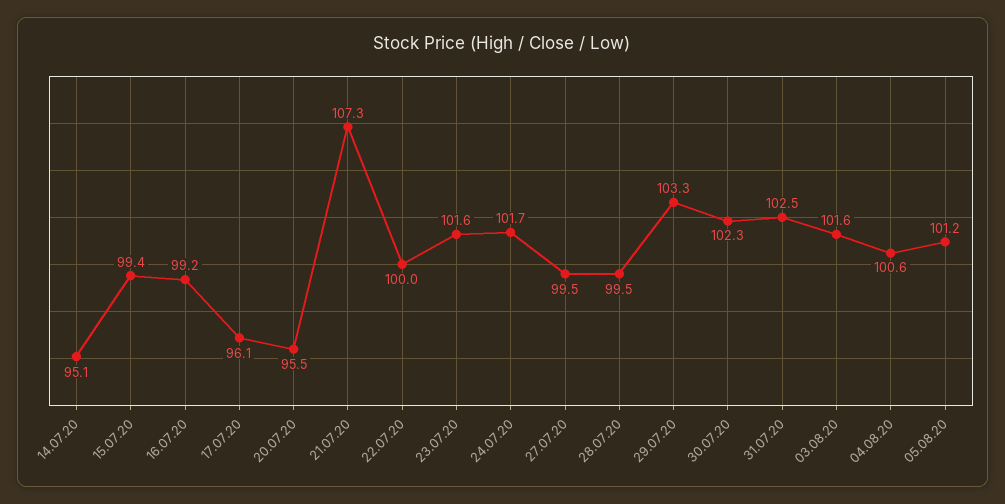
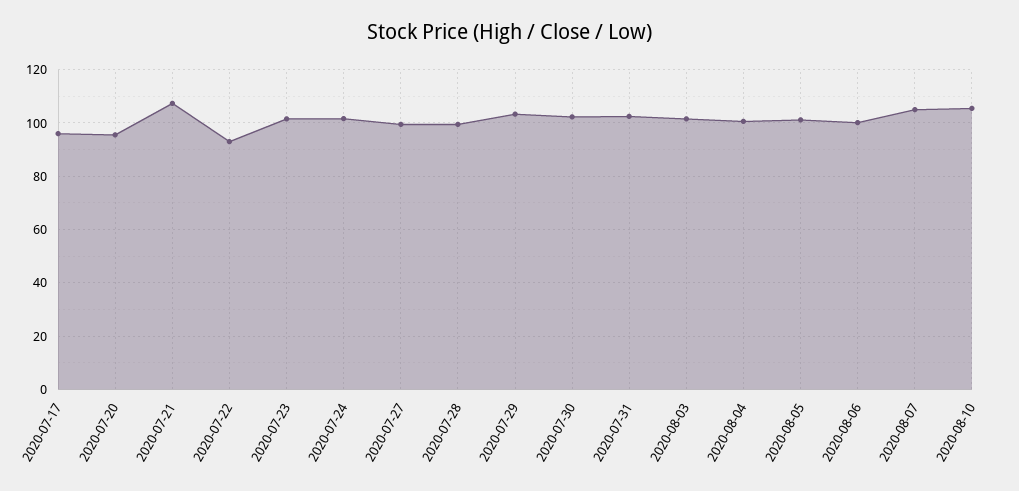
14.07.20: 95.1 -> none
15.07.20: 99.4 -> none
16.07.20: 99.2 -> none
22.07.20: 100 -> 92.5
2020-08-06: none -> 100
2020-08-07: none -> 105
2020-08-10: none -> 105

